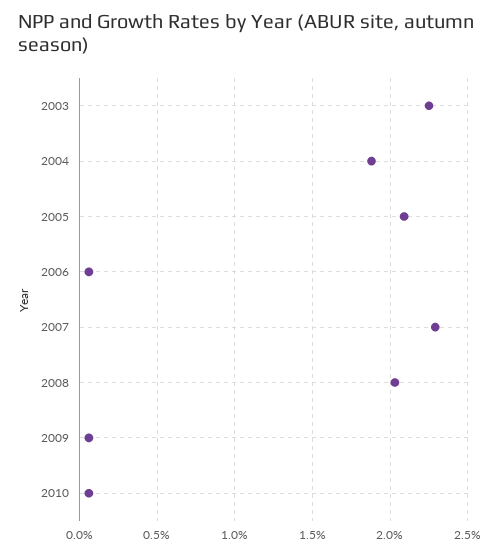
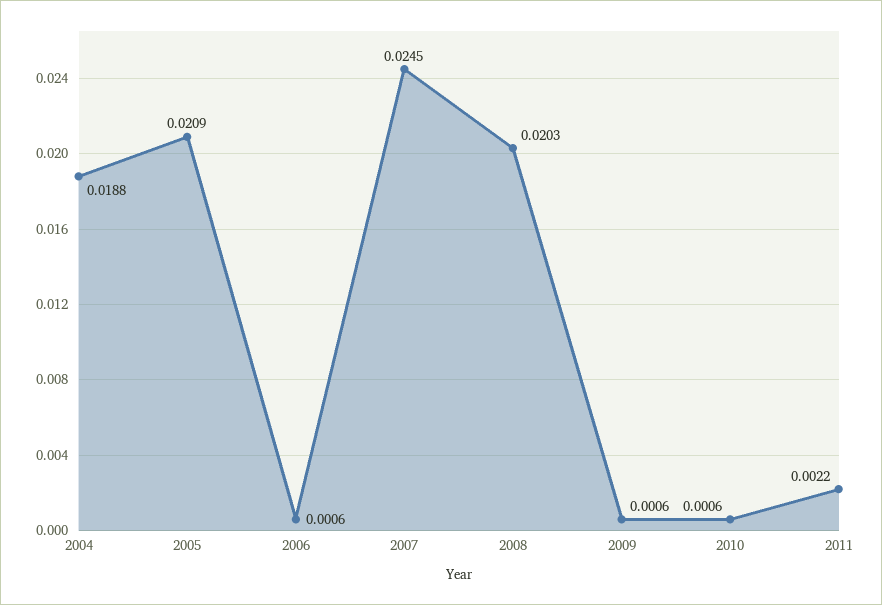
2003: 0.0225 -> none
2007: 0.023 -> 0.0245
2011: none -> 0.0022

